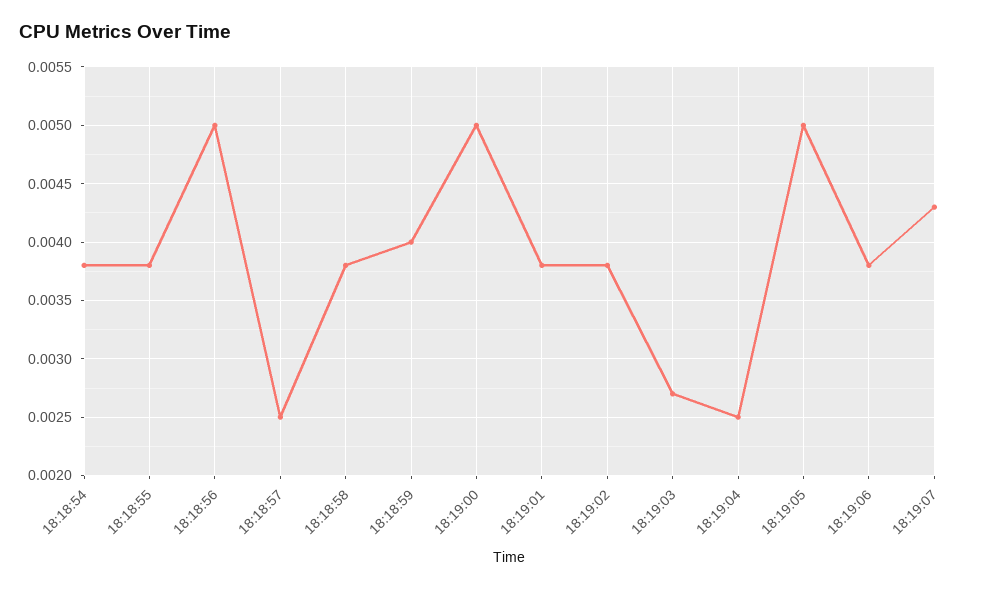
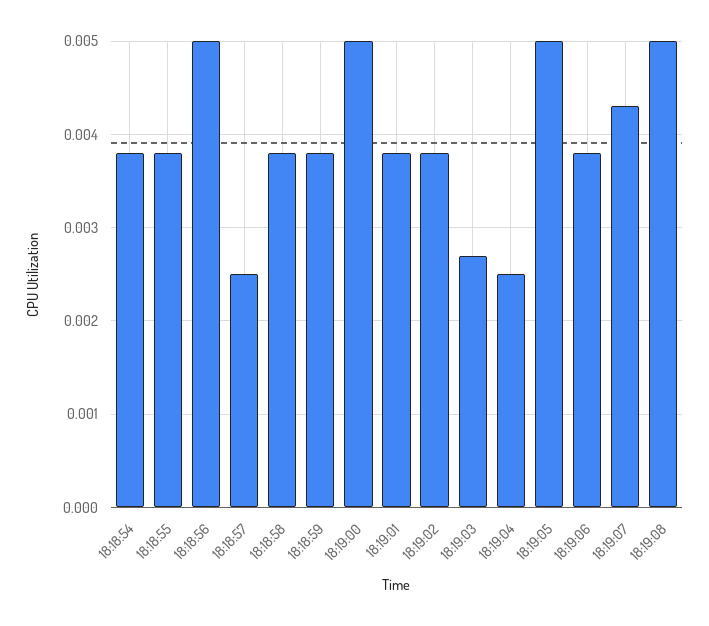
18:18:59: 0.004 -> 0.0038
18:19:08: none -> 0.005

